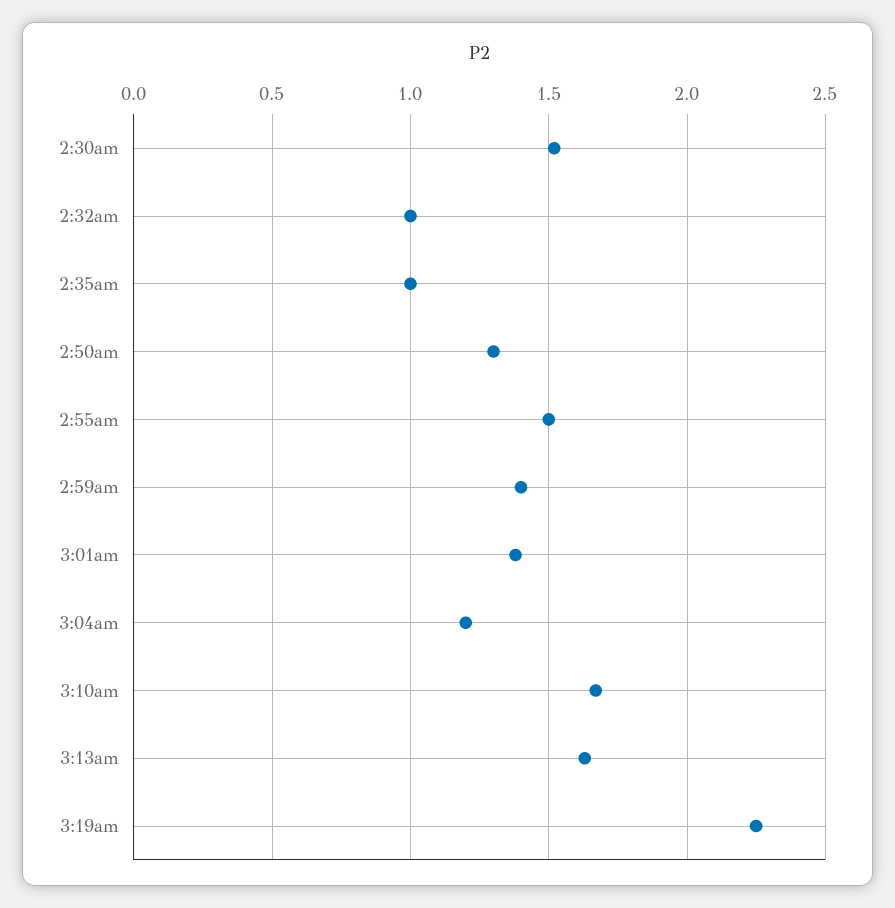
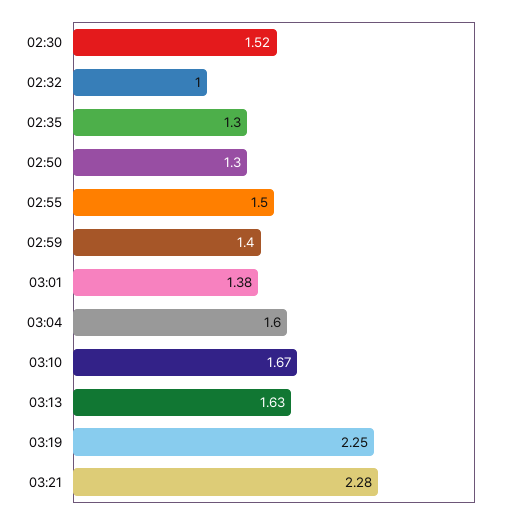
2:35am: 1 -> 1.3
3:04am: 1.2 -> 1.6
03:21: none -> 2.28

